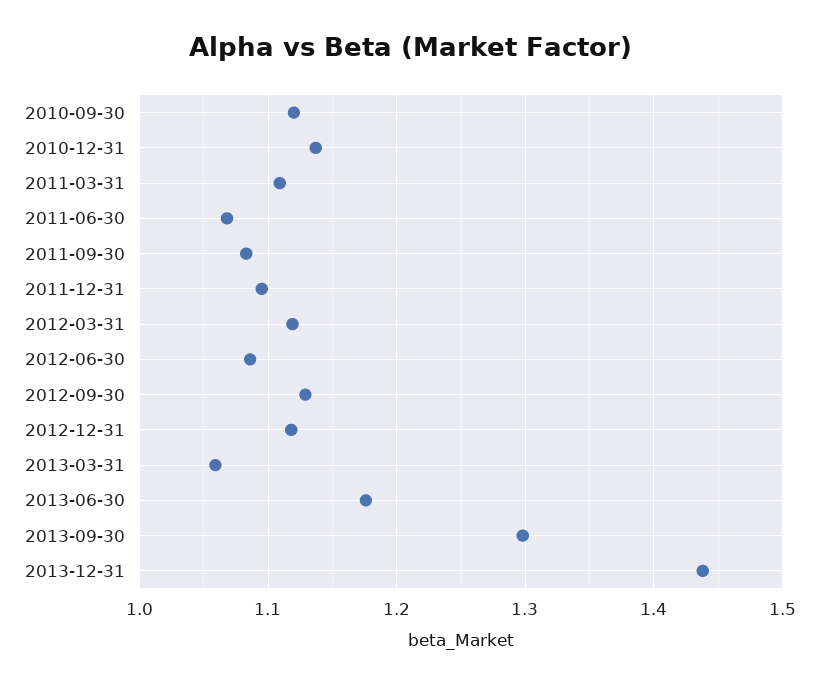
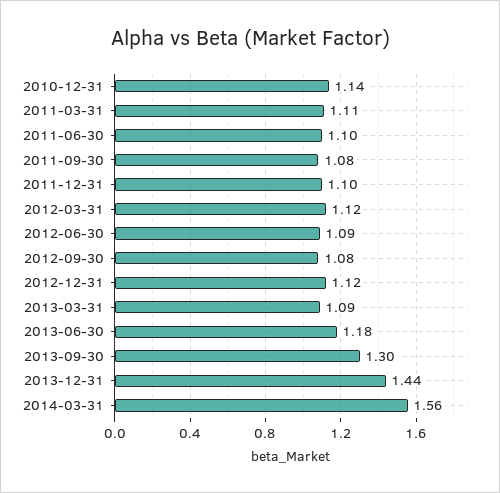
2010-09-30: 1.12 -> none
2011-06-30: 1.07 -> 1.1
2012-09-30: 1.13 -> 1.08
2013-03-31: 1.06 -> 1.09
2014-03-31: none -> 1.56

